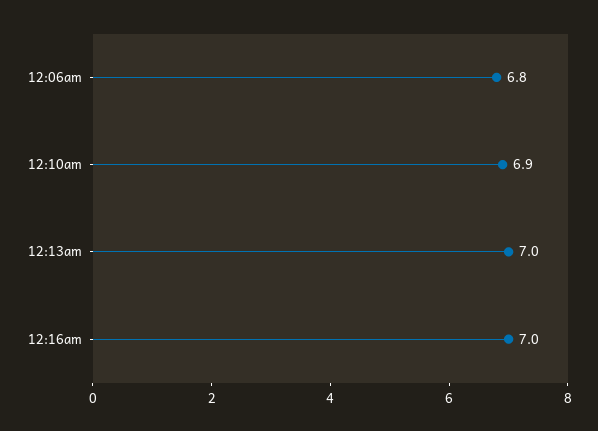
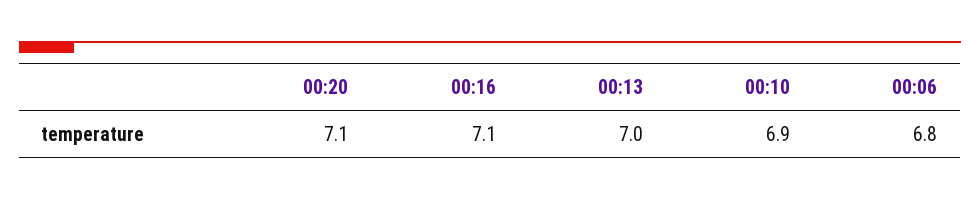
12:16am: 7 -> 7.1
00:20: none -> 7.1

